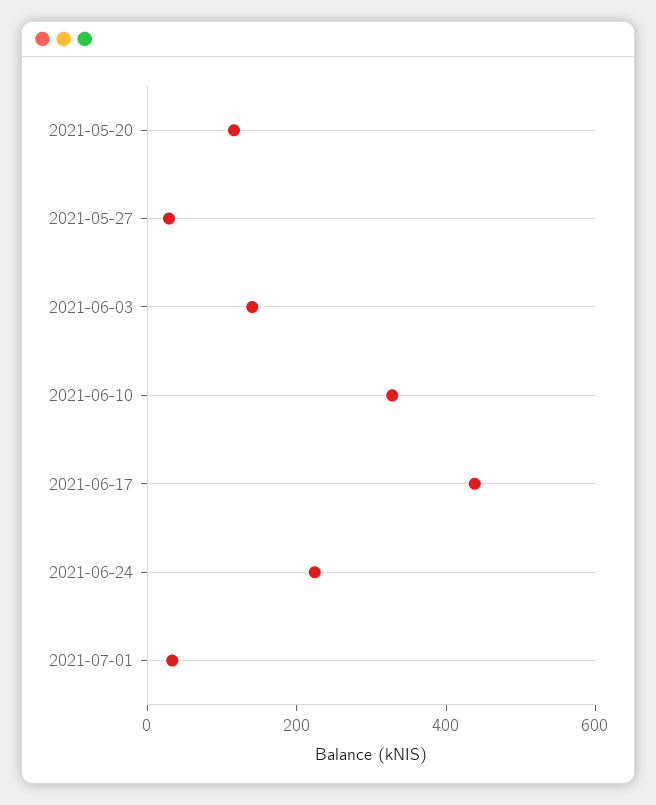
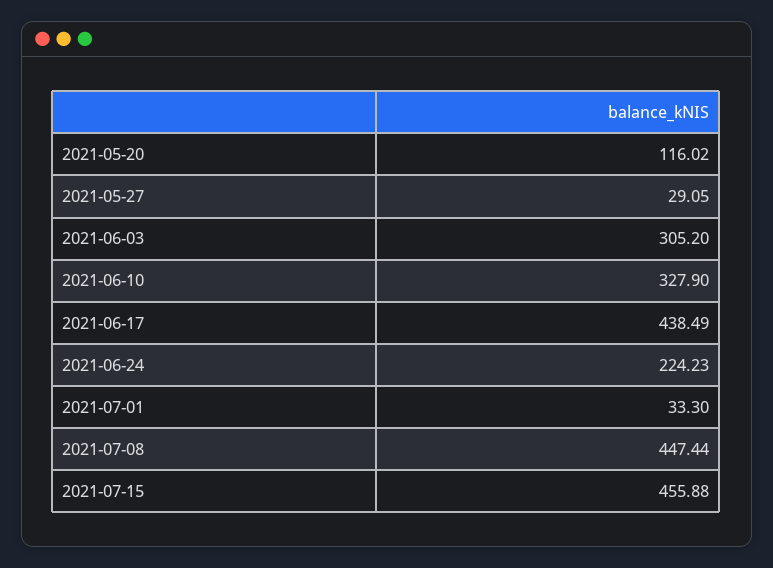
2021-06-03: 150 -> 305.2
2021-07-08: none -> 447.44
2021-07-15: none -> 455.88

